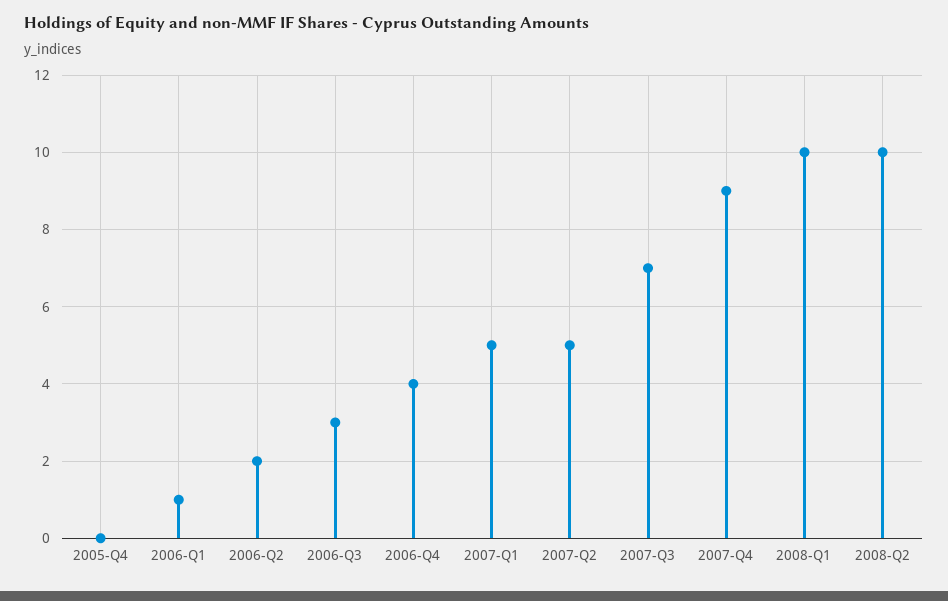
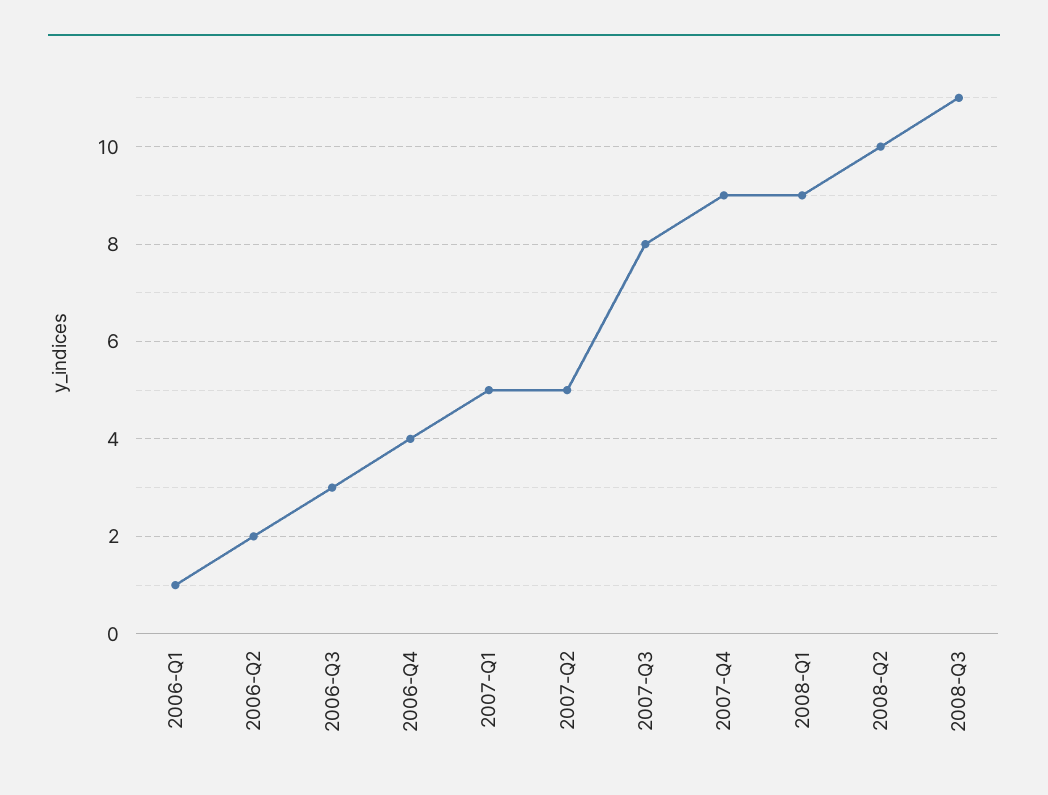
2005-Q4: 0 -> none
2007-Q3: 7 -> 8
2008-Q1: 10 -> 9
2008-Q3: none -> 11

